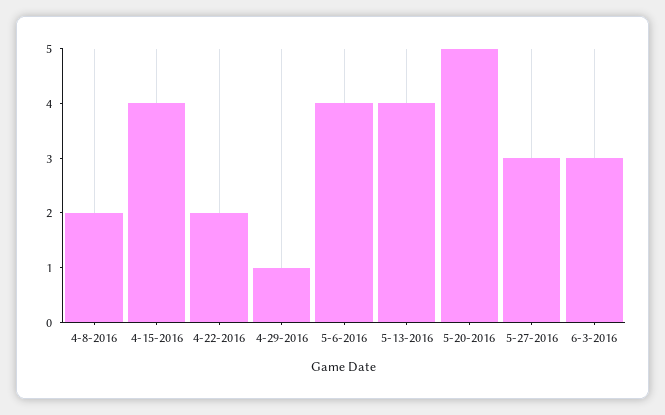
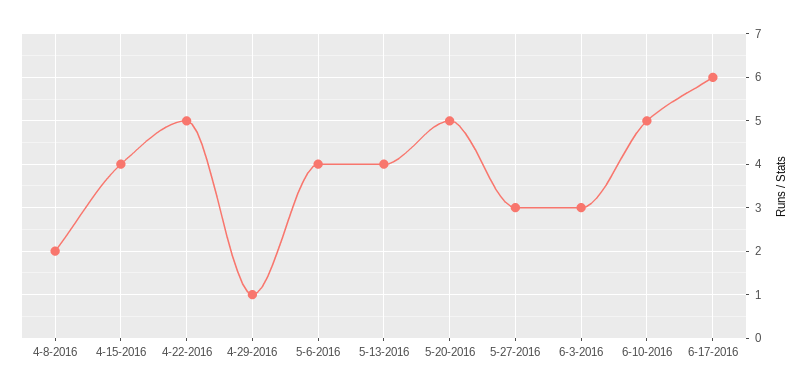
4-22-2016: 2 -> 5
6-10-2016: none -> 5
6-17-2016: none -> 6

